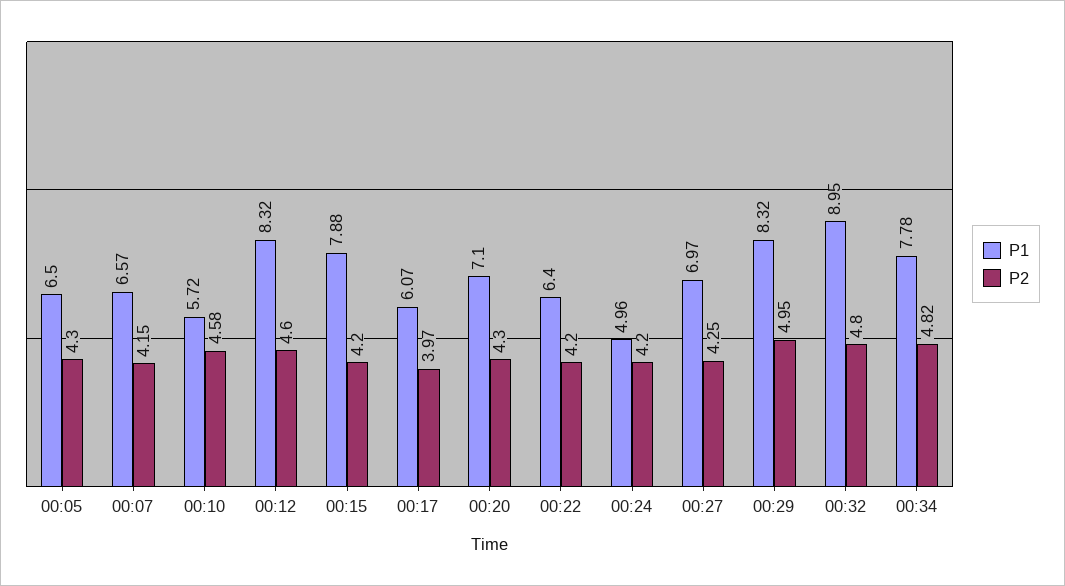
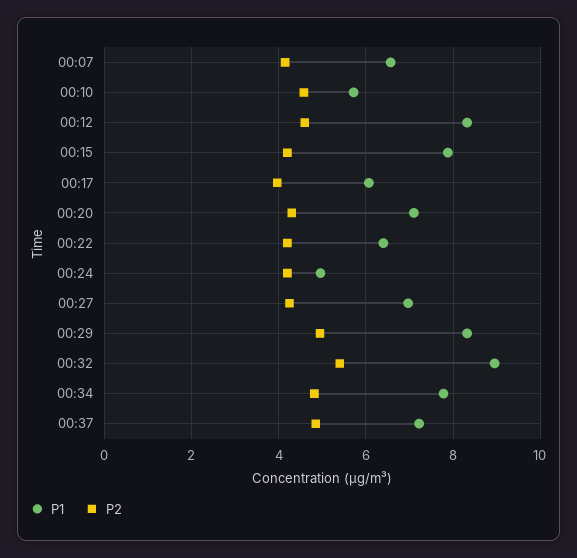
P1, 00:05: 6.5 -> none
P2, 00:05: 4.3 -> none
P2, 00:32: 4.8 -> 5.4
P1, 00:37: none -> 7.2
P2, 00:37: none -> 4.8

